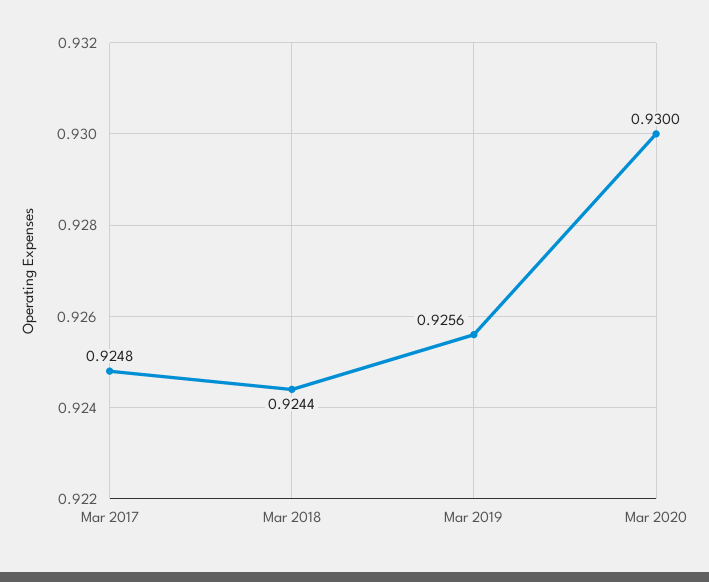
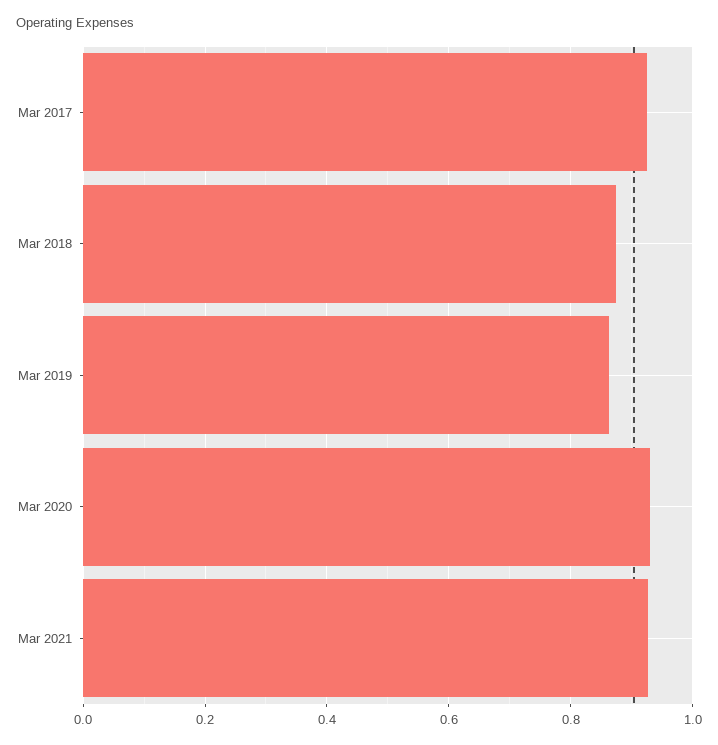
Mar 2018: 0.9244 -> 0.88
Mar 2019: 0.9256 -> 0.86
Mar 2021: none -> 0.92

